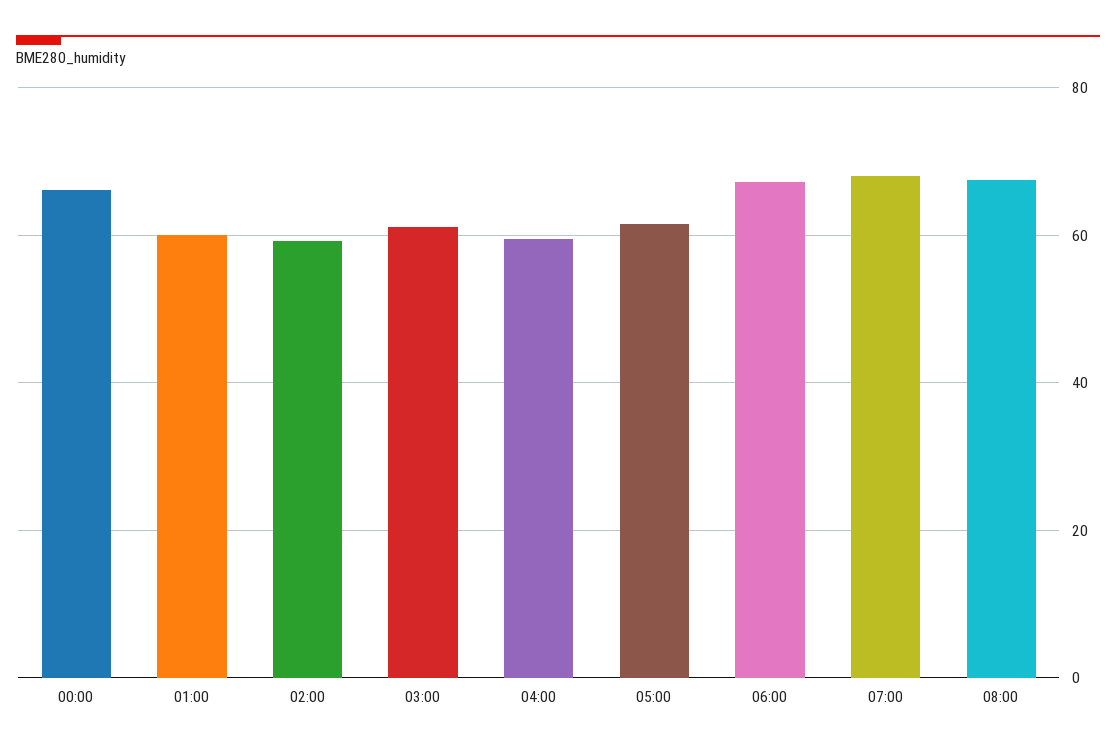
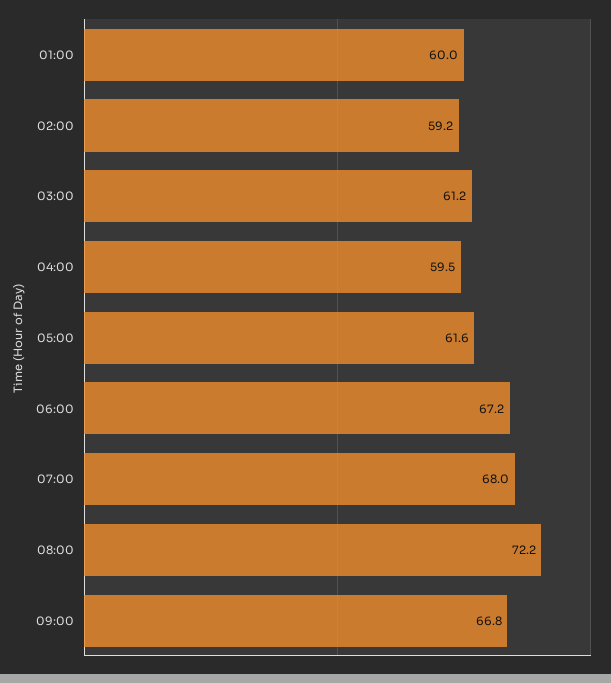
00:00: 66 -> none
08:00: 68 -> 72.2
09:00: none -> 66.8

